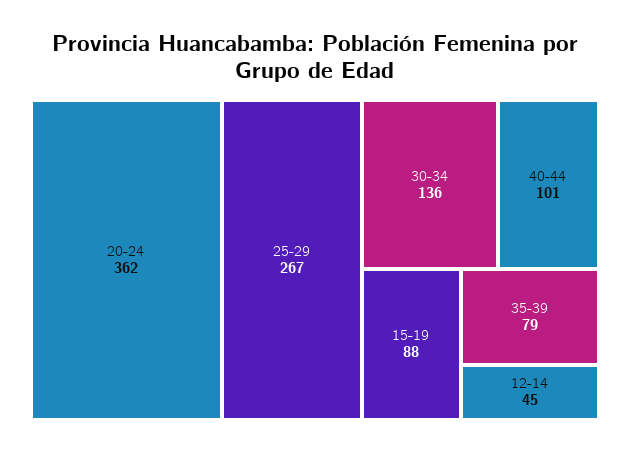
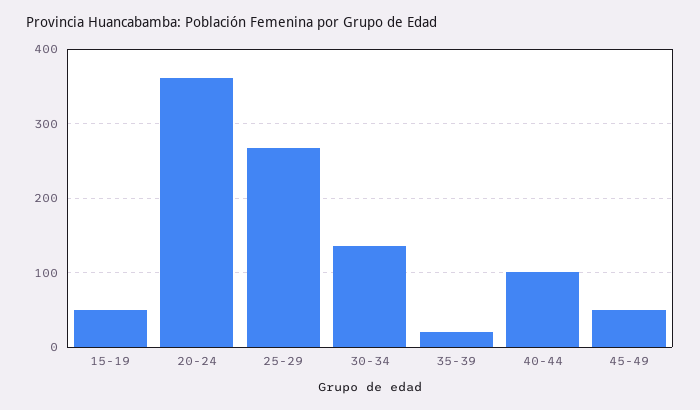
15-19: 88 -> 50
35-39: 79 -> 20
12-14: 45 -> none
45-49: none -> 50

